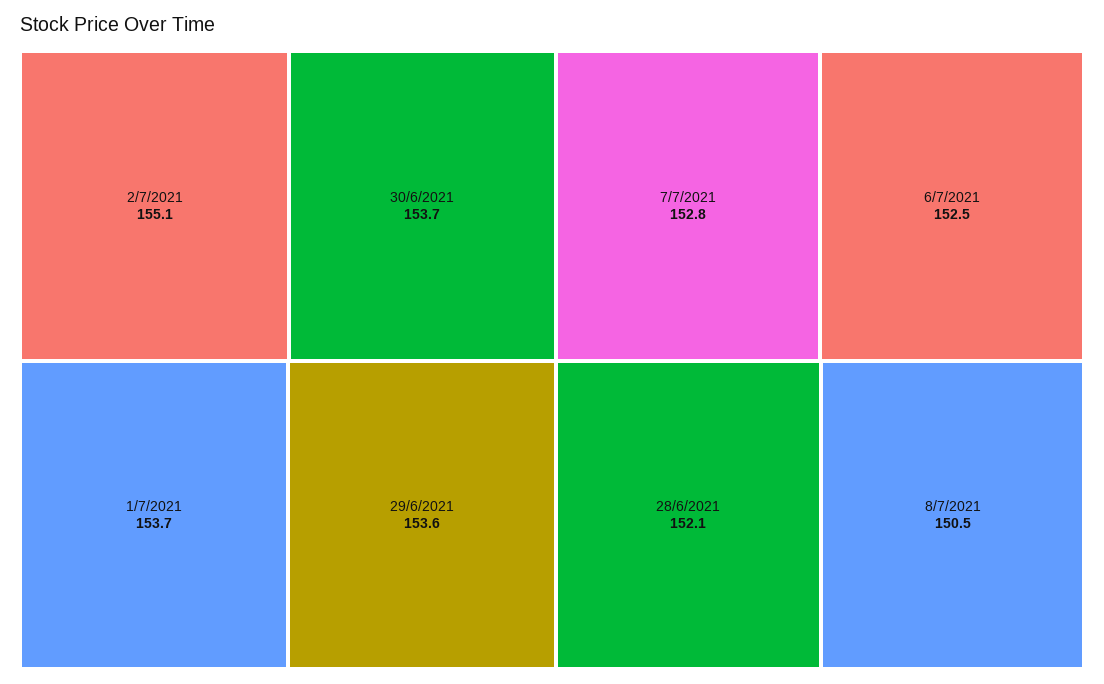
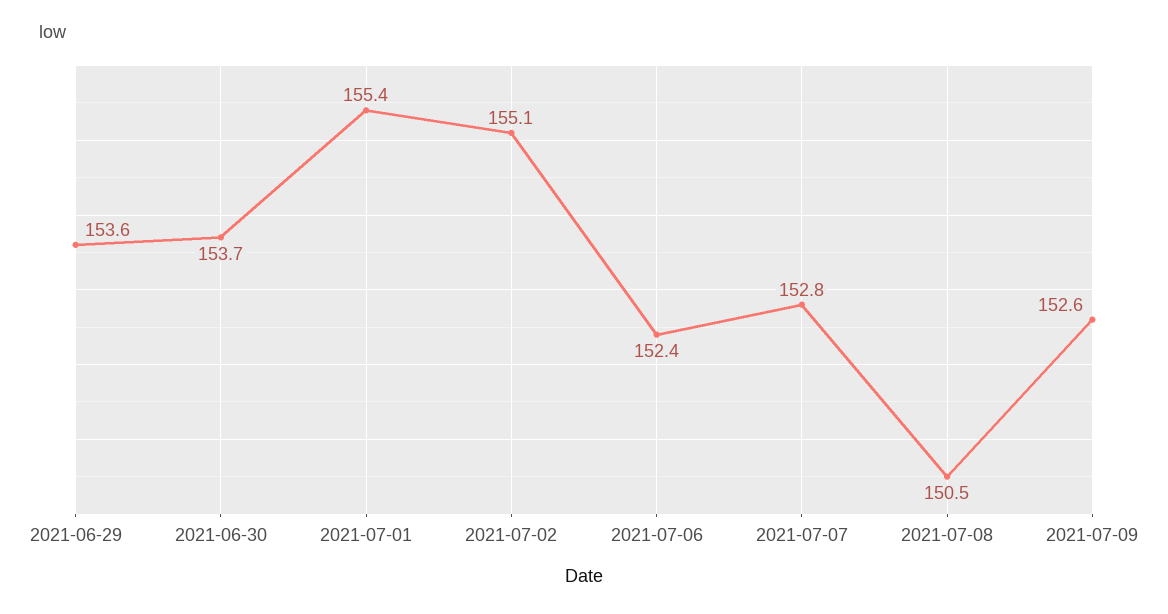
1/7/2021: 153.7 -> 155.4
6/7/2021: 152.5 -> 152.4
28/6/2021: 152.1 -> none
2021-07-09: none -> 152.6

